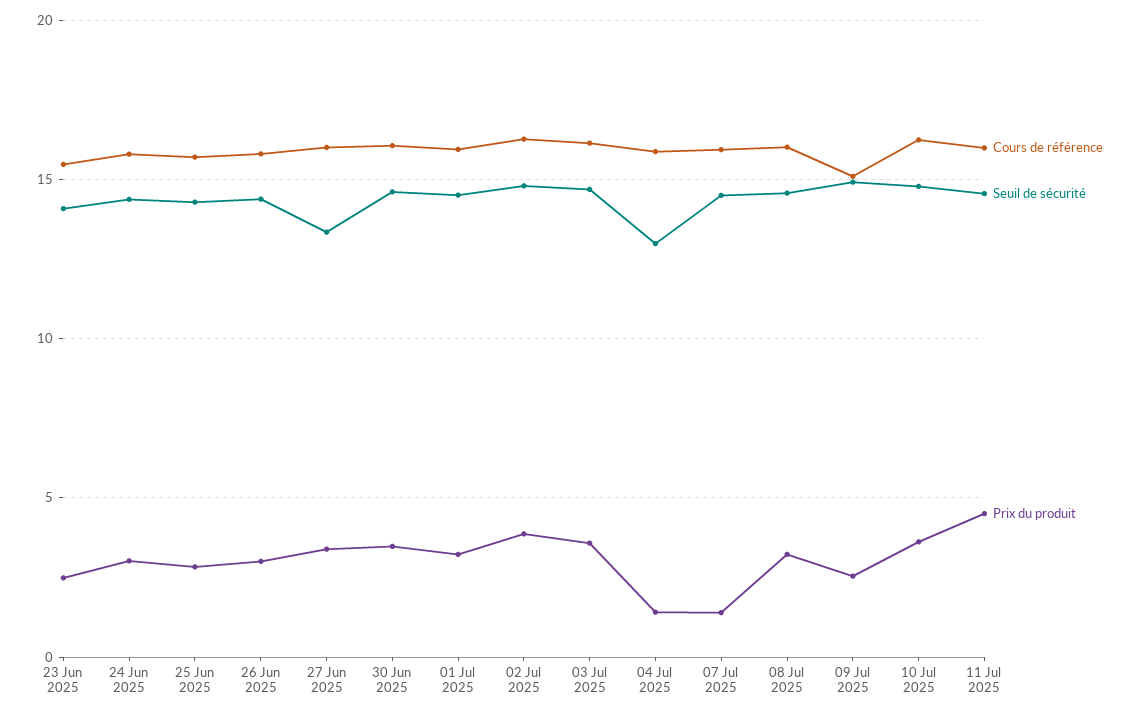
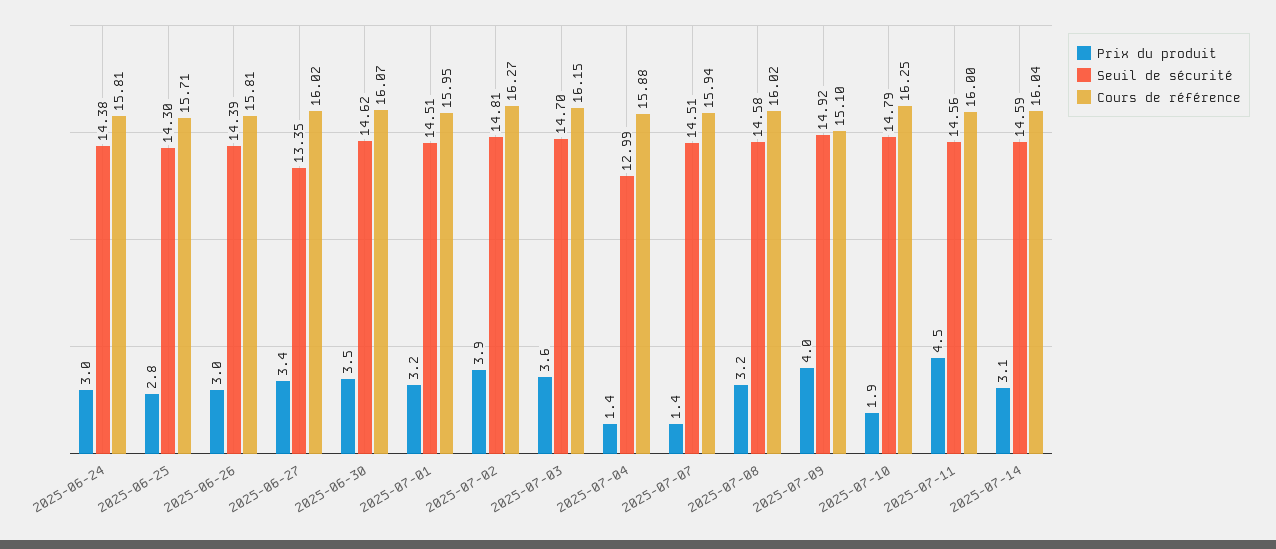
Cours de référence, 23 Jun 2025: 15.5 -> none
Seuil de sécurité, 23 Jun 2025: 14 -> none
Prix du produit, 23 Jun 2025: 2.5 -> none
Prix du produit, 09 Jul 2025: 2.5 -> 4
Prix du produit, 10 Jul 2025: 3.5 -> 1.9
Prix du produit, 2025-07-14: none -> 3.1
Seuil de sécurité, 2025-07-14: none -> 14.59
Cours de référence, 2025-07-14: none -> 16.04

